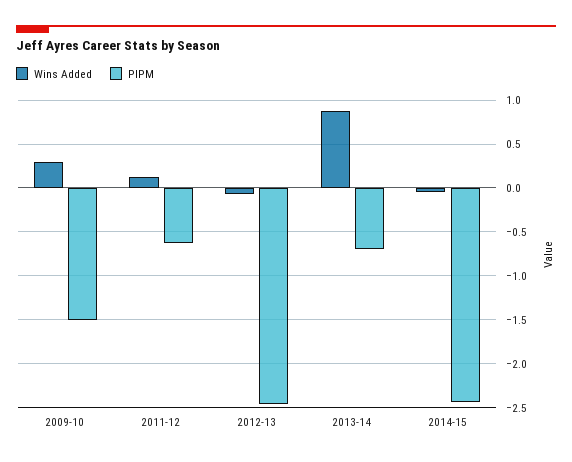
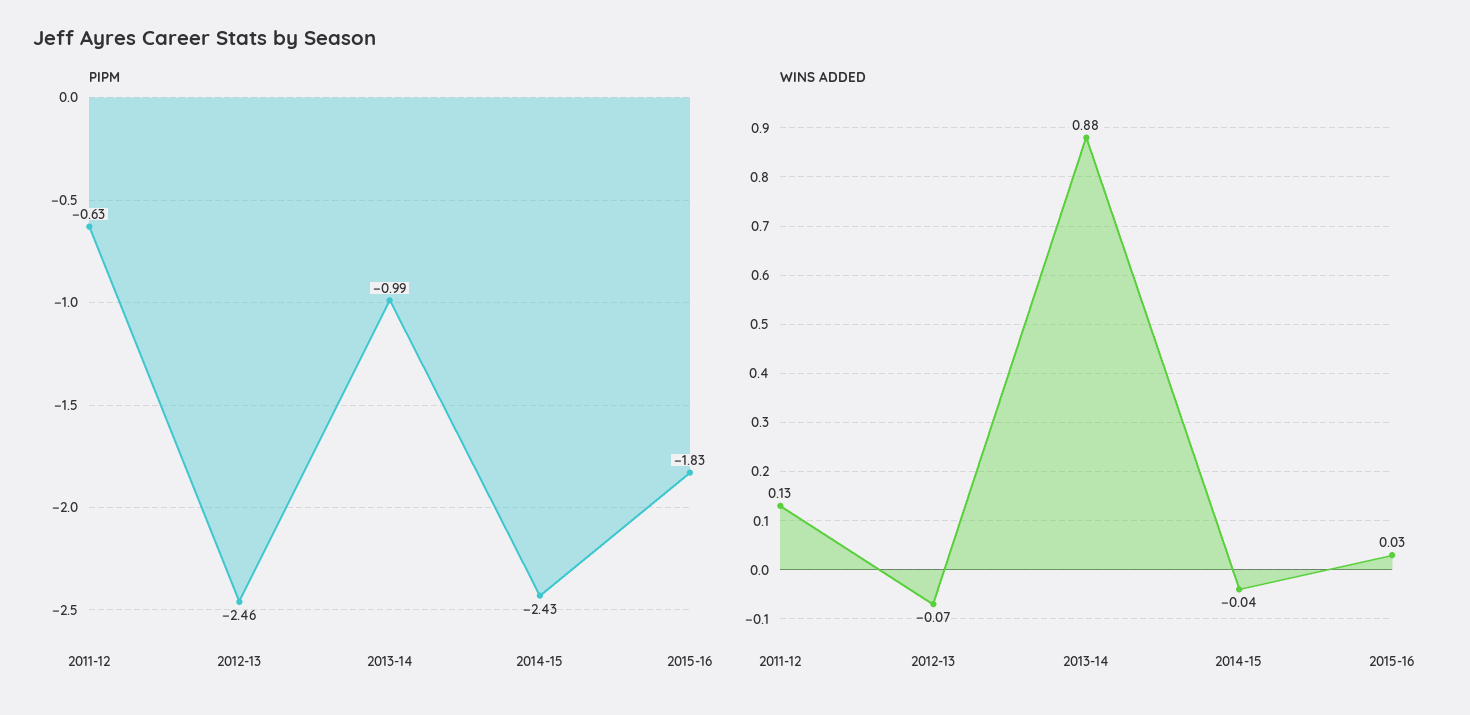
Wins Added, 2009-10: 0.3 -> none
PIPM, 2009-10: -1.5 -> none
PIPM, 2013-14: -0.7 -> -0.99
PIPM, 2015-16: none -> -1.83
Wins Added, 2015-16: none -> 0.03

